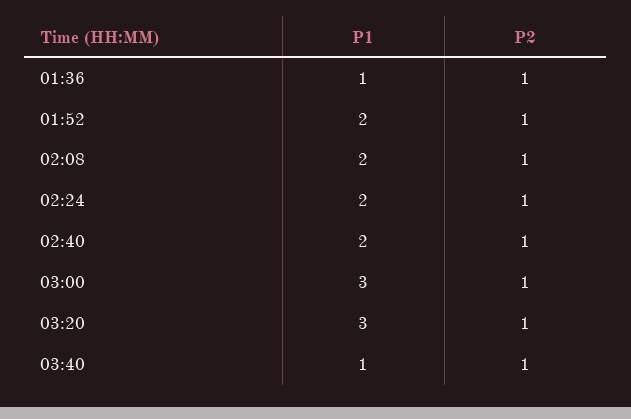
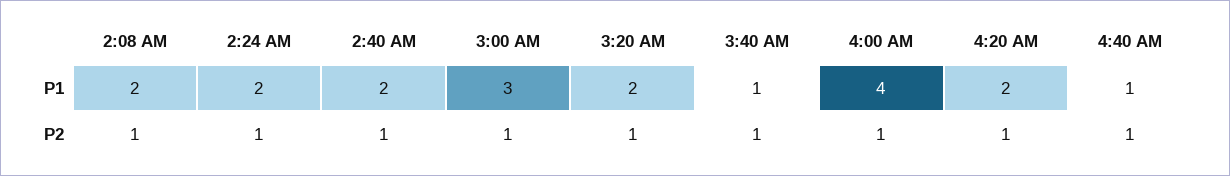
P1, 01:36: 1 -> none
P2, 01:36: 1 -> none
P1, 01:52: 2 -> none
P2, 01:52: 1 -> none
P1, 03:20: 3 -> 2
P1, 4:00 AM: none -> 4
P1, 4:20 AM: none -> 2
P1, 4:40 AM: none -> 1
P2, 4:00 AM: none -> 1
P2, 4:20 AM: none -> 1
P2, 4:40 AM: none -> 1

